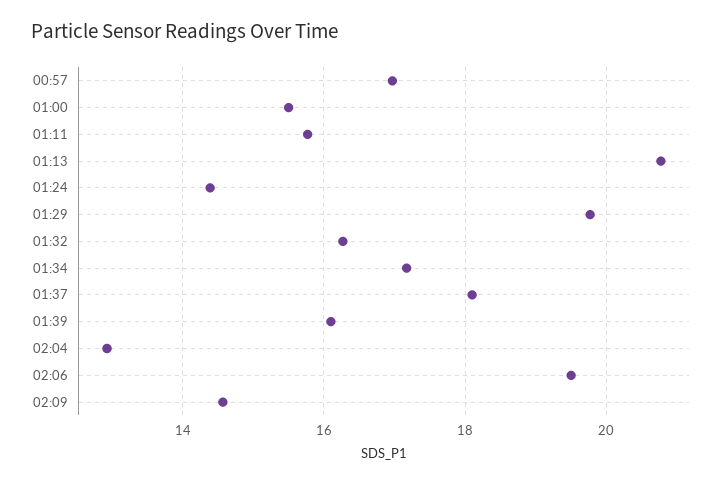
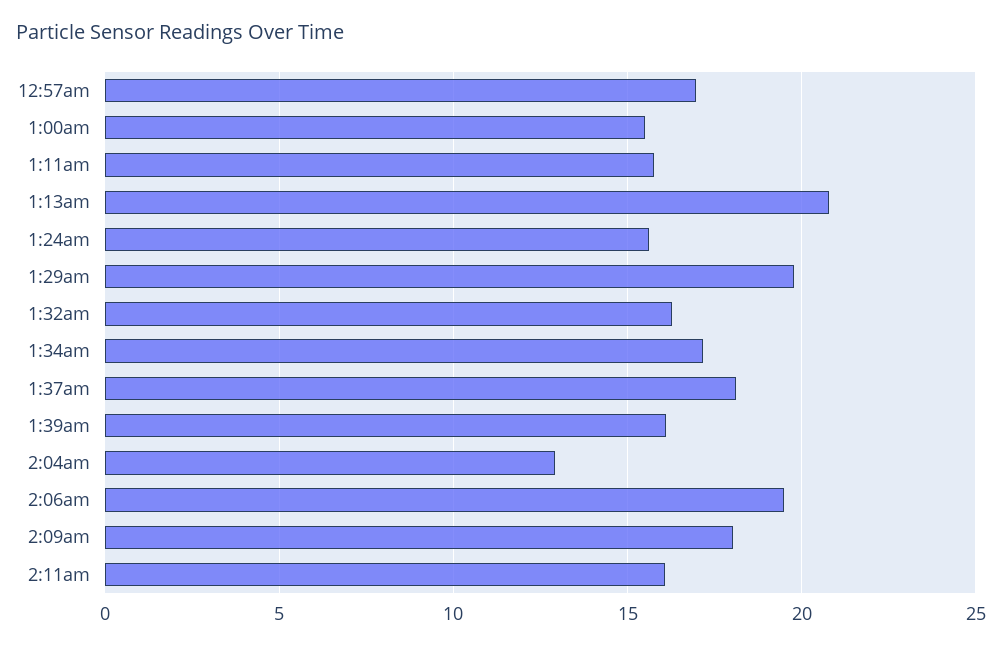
01:24: 14.4 -> 15.5
02:09: 14.6 -> 18
2:11am: none -> 16

